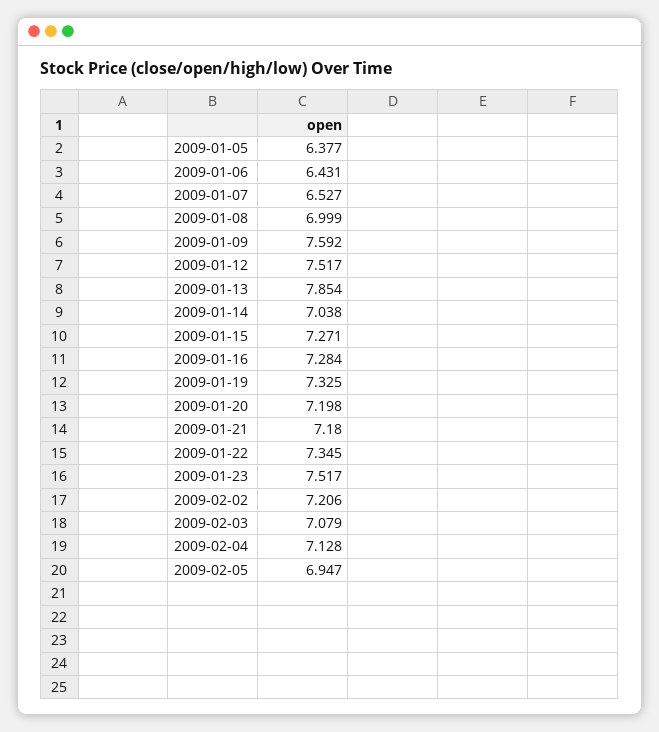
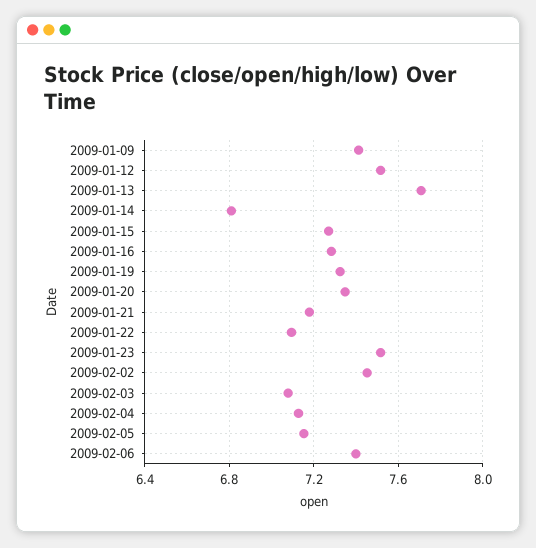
2009-01-05: 6.377 -> none
2009-01-06: 6.431 -> none
2009-01-07: 6.527 -> none
2009-01-08: 6.999 -> none
2009-01-09: 7.592 -> 7.4
2009-01-13: 7.854 -> 7.7
2009-01-14: 7.038 -> 6.8
2009-01-20: 7.198 -> 7.35
2009-01-22: 7.345 -> 7.1
2009-02-02: 7.206 -> 7.45
2009-02-05: 6.947 -> 7.15
2009-02-06: none -> 7.4

